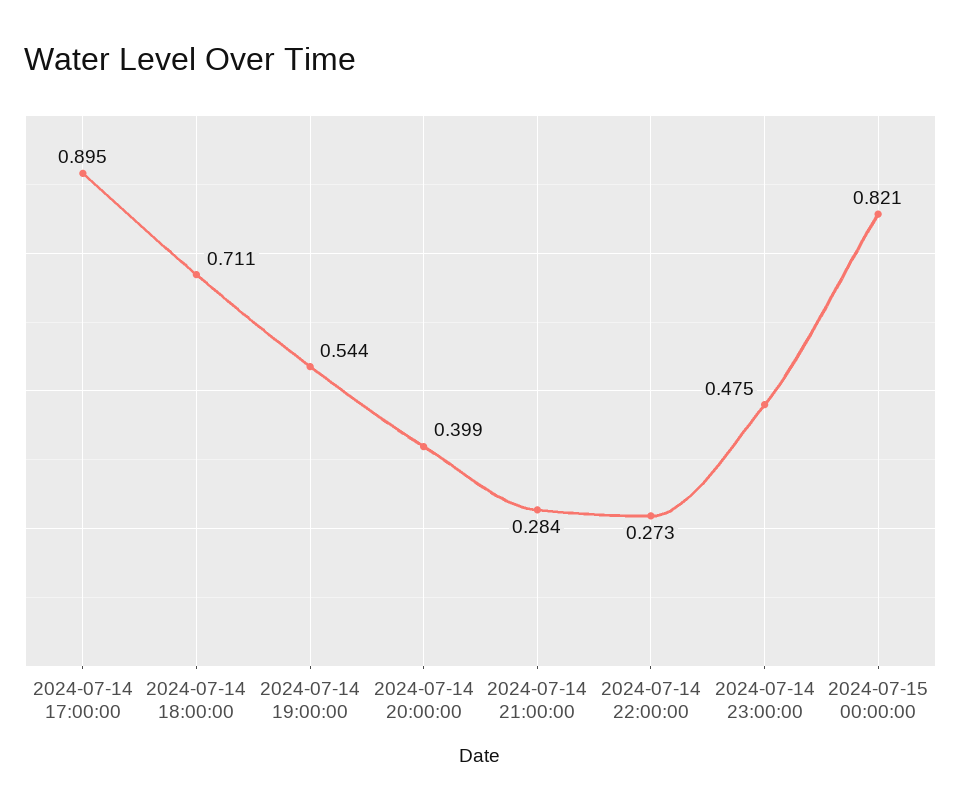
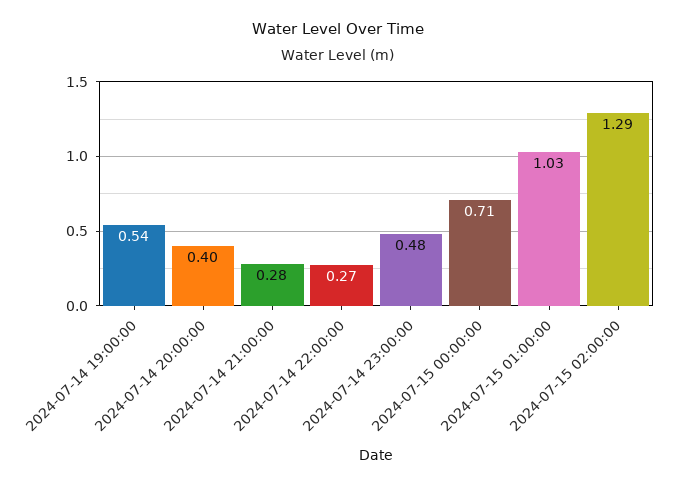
2024-07-14 17:00:00: 0.895 -> none
2024-07-14 18:00:00: 0.711 -> none
2024-07-15 00:00:00: 0.821 -> 0.71
2024-07-15 01:00:00: none -> 1.03
2024-07-15 02:00:00: none -> 1.29

